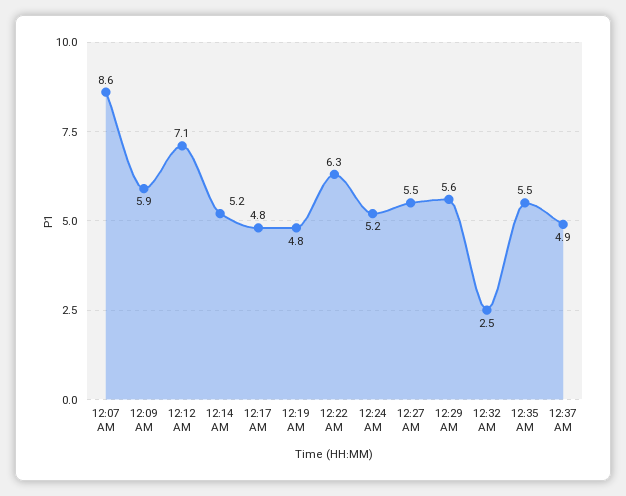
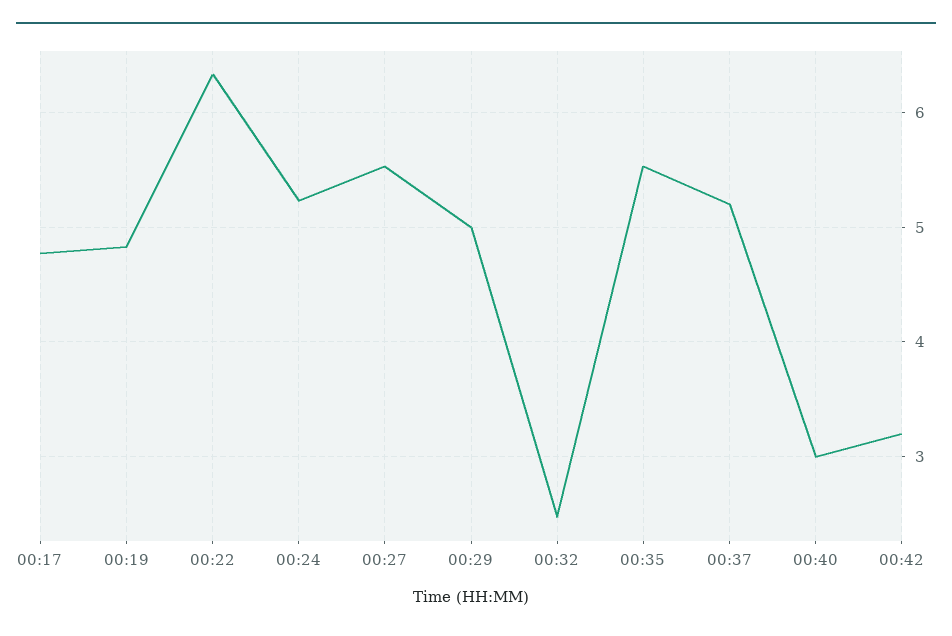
12:07 AM: 8.6 -> none
12:09 AM: 5.9 -> none
12:12 AM: 7.1 -> none
12:14 AM: 5.2 -> none
12:29 AM: 5.6 -> 5
12:37 AM: 4.9 -> 5.2
00:40: none -> 3
00:42: none -> 3.2

